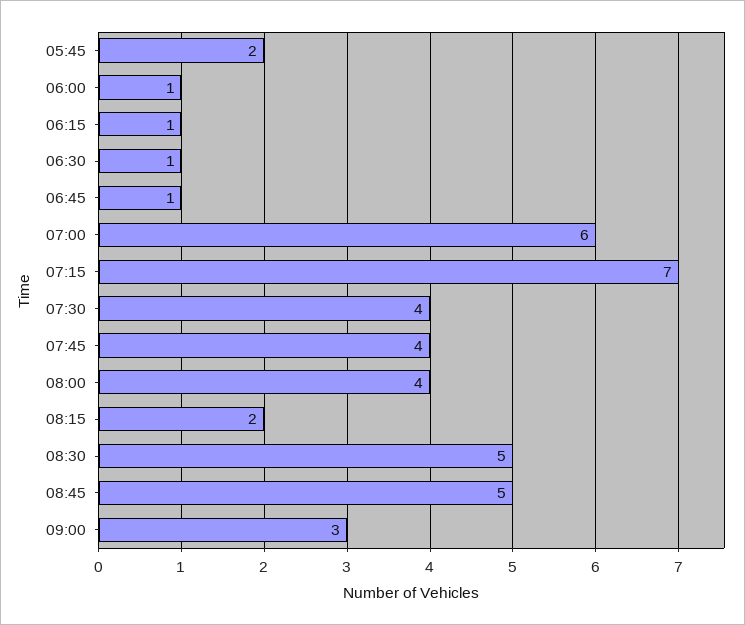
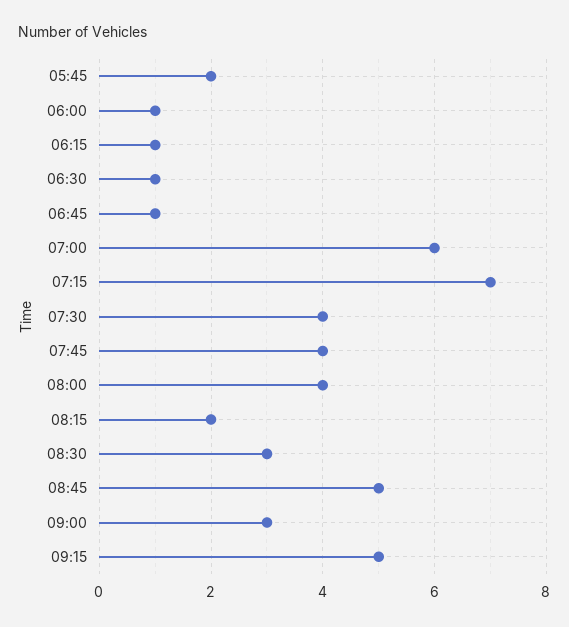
08:30: 5 -> 3
09:15: none -> 5

